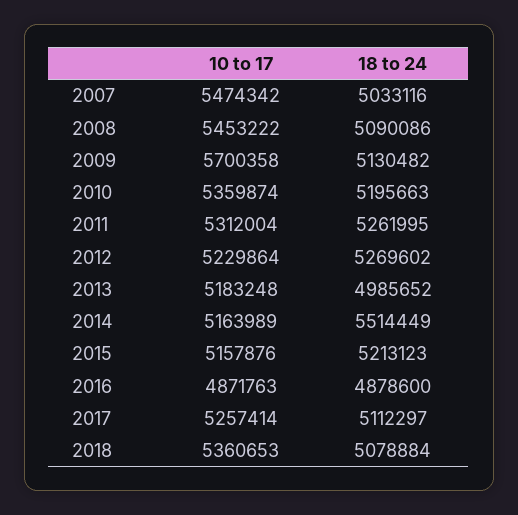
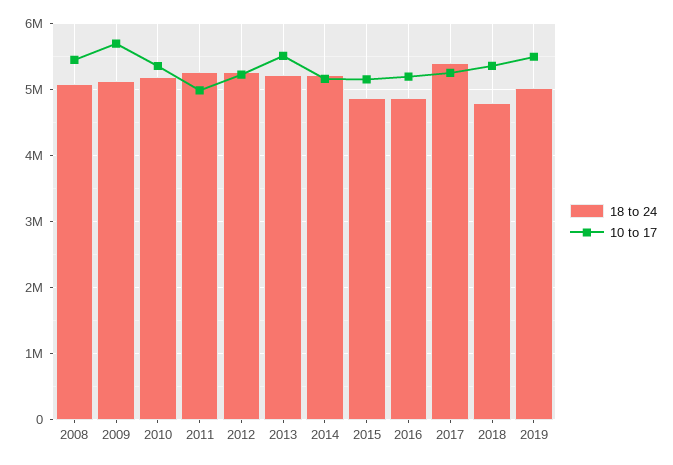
10 to 17, 2007: 5474342 -> none
18 to 24, 2007: 5033116 -> none
10 to 17, 2011: 5312004 -> 5000000
10 to 17, 2013: 5183248 -> 5500000
18 to 24, 2013: 4985652 -> 5200000
18 to 24, 2014: 5514449 -> 5200000
18 to 24, 2015: 5213123 -> 4900000
10 to 17, 2016: 4871763 -> 5200000
18 to 24, 2017: 5112297 -> 5400000
18 to 24, 2018: 5078884 -> 4800000
18 to 24, 2019: none -> 5000000
10 to 17, 2019: none -> 5500000

